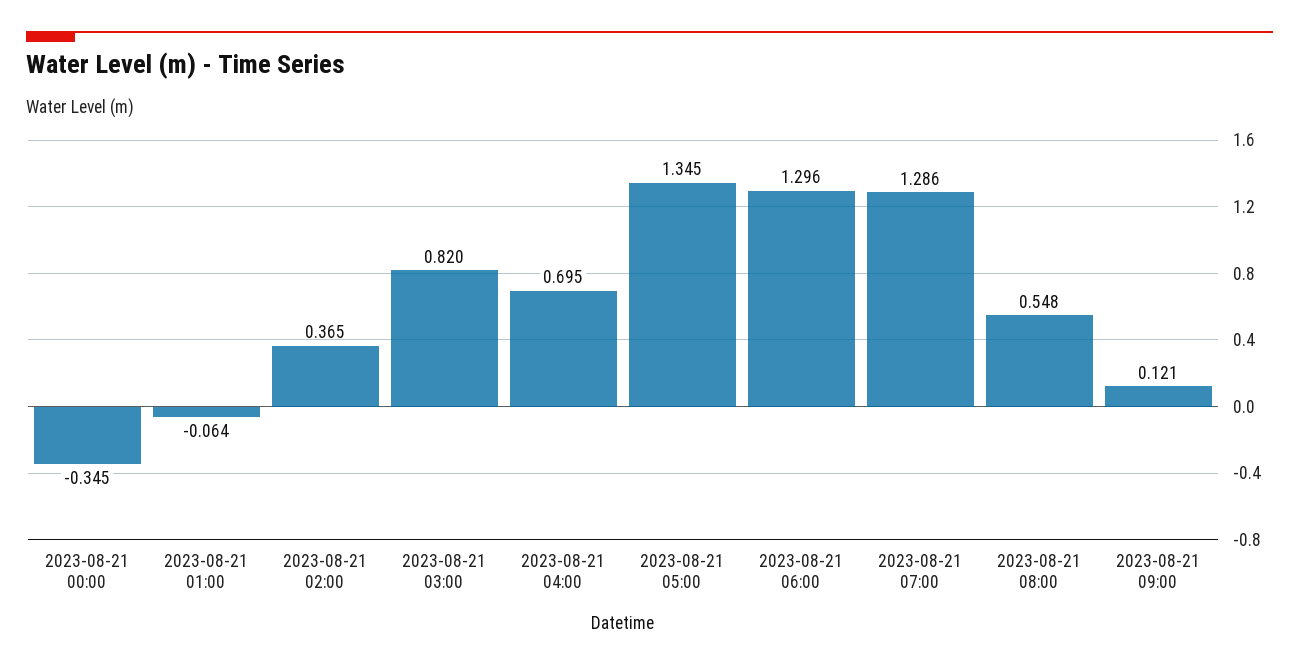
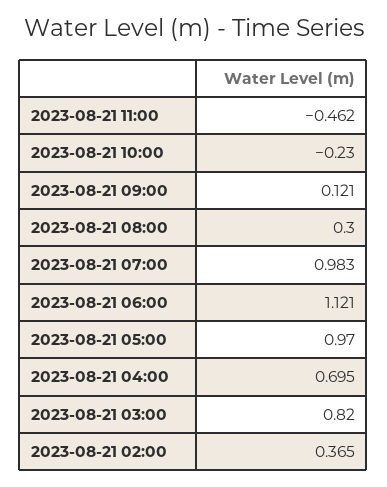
2023-08-21 00:00: -0.345 -> none
2023-08-21 01:00: -0.064 -> none
2023-08-21 05:00: 1.345 -> 0.97
2023-08-21 06:00: 1.296 -> 1.121
2023-08-21 07:00: 1.286 -> 0.983
2023-08-21 08:00: 0.548 -> 0.3
2023-08-21 11:00: none -> -0.462
2023-08-21 10:00: none -> -0.23

